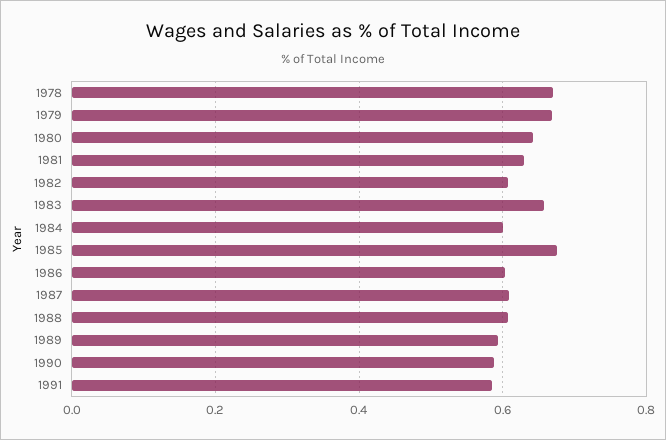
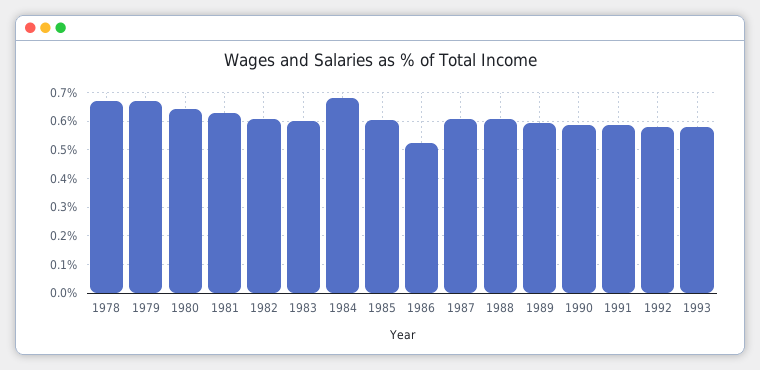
1983: 0.66 -> 0.6
1984: 0.6 -> 0.675
1985: 0.68 -> 0.6
1986: 0.6 -> 0.525
1992: none -> 0.575
1993: none -> 0.575

